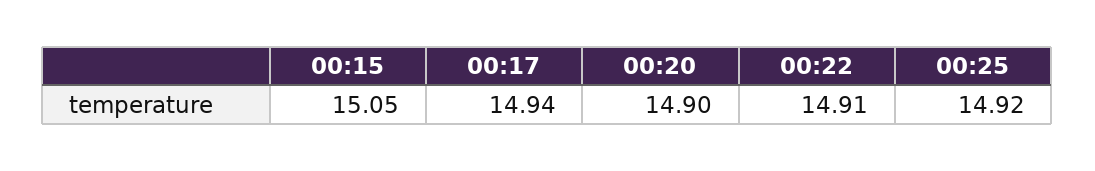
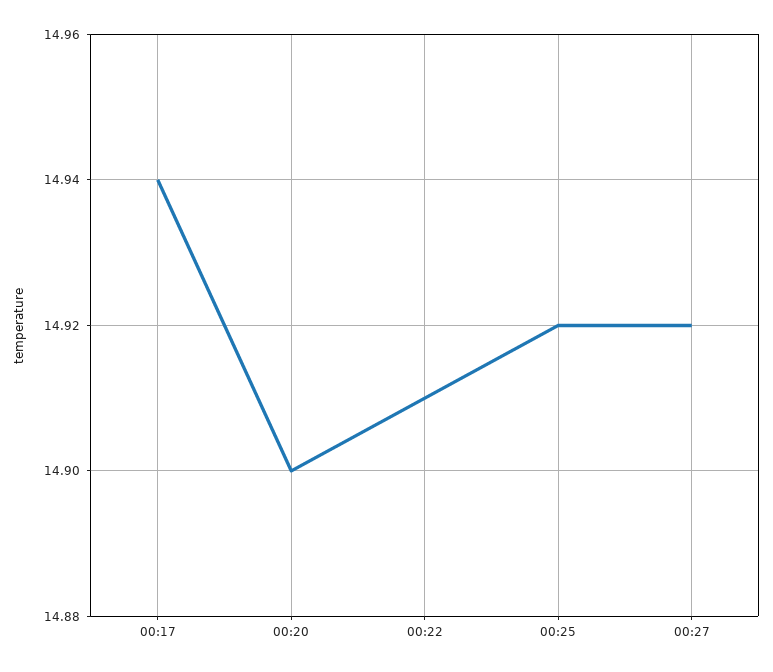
00:15: 15.05 -> none
00:27: none -> 14.92

